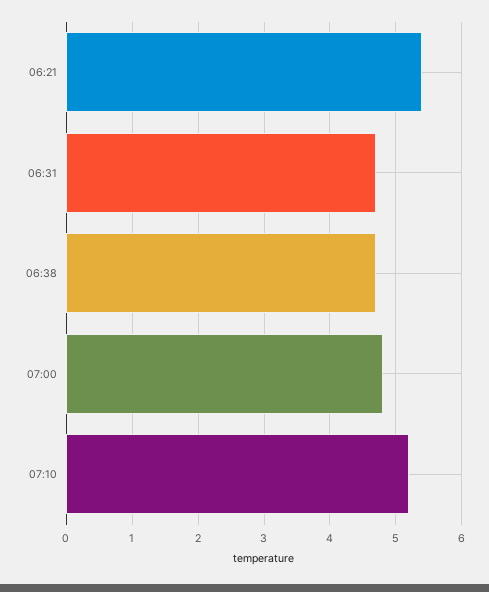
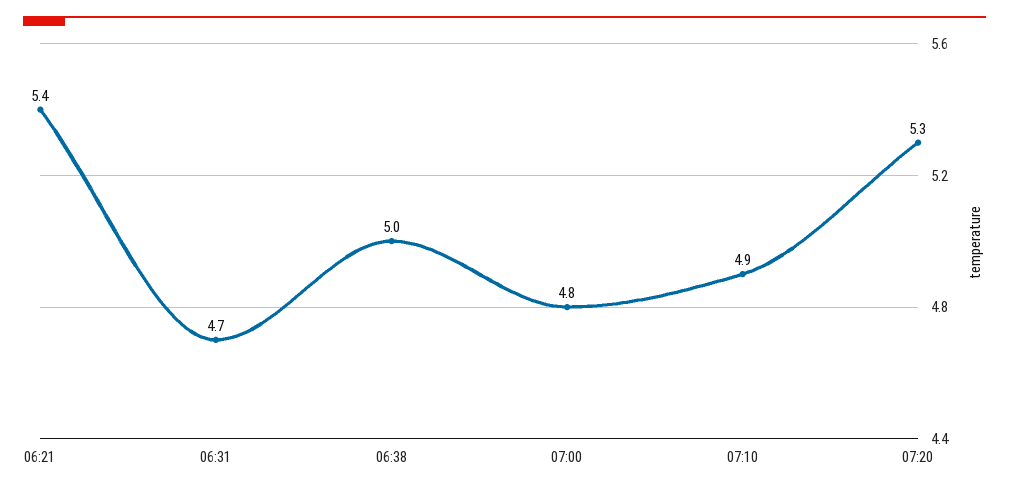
06:38: 4.7 -> 5
07:10: 5.2 -> 4.9
07:20: none -> 5.3

